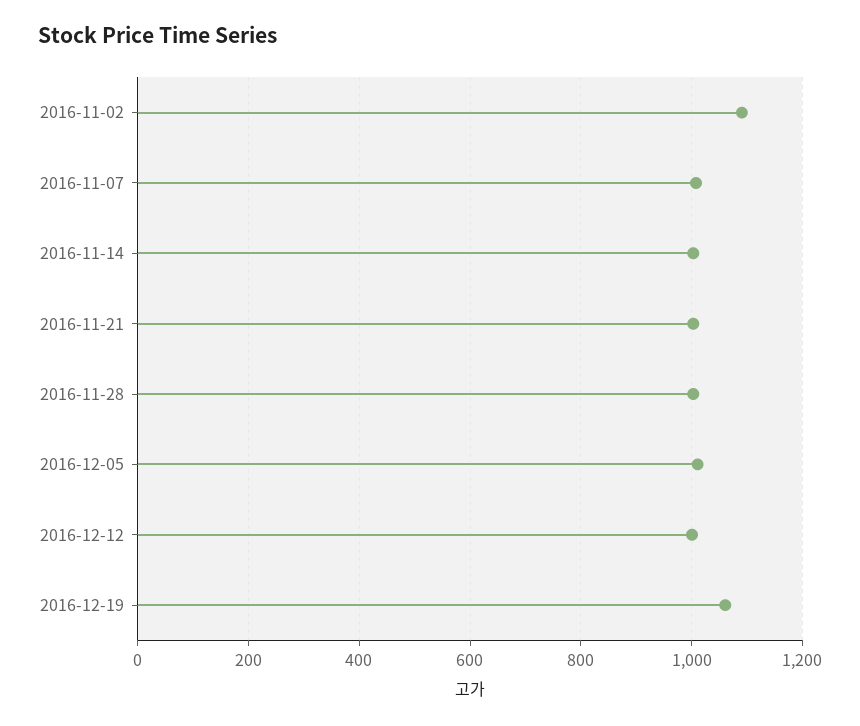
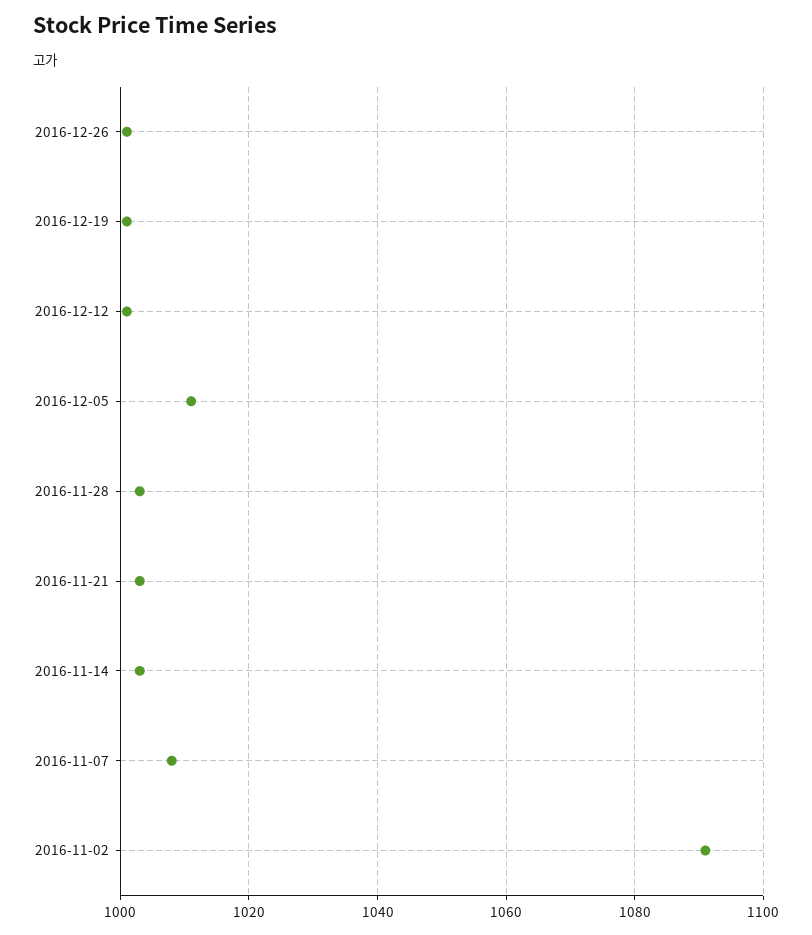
2016-12-19: 1060 -> 1000
2016-12-26: none -> 1000

